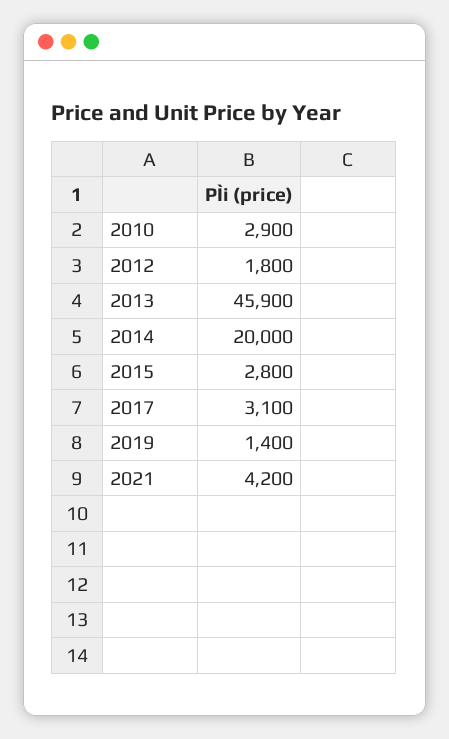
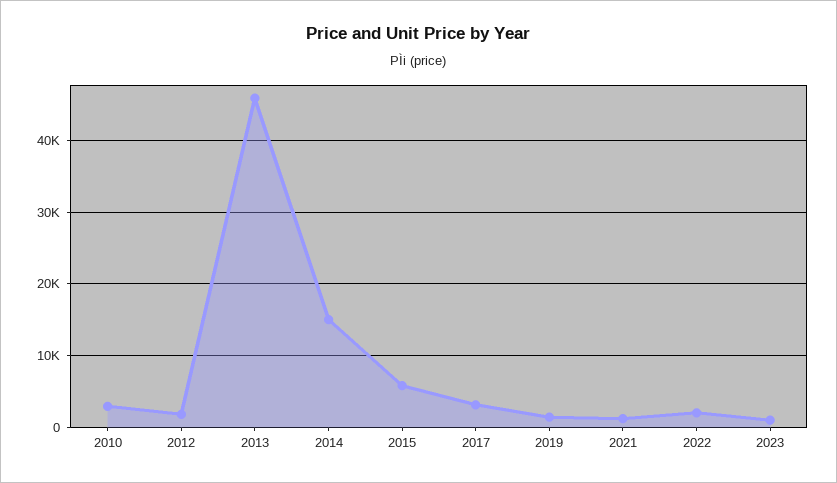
2014: 20000 -> 15000
2015: 2800 -> 6000
2021: 4200 -> 1000
2022: none -> 2000
2023: none -> 1000

